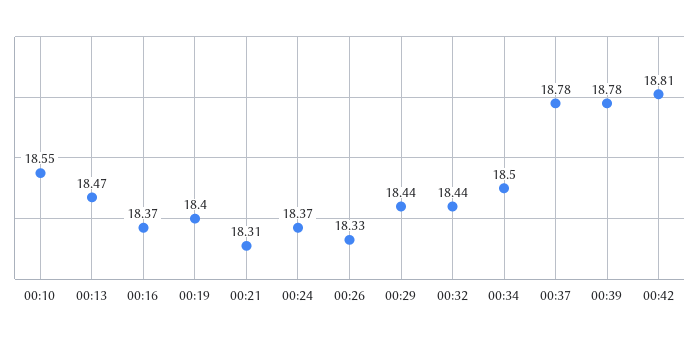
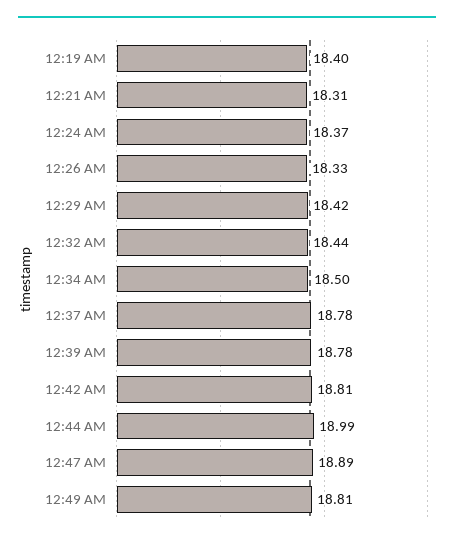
00:10: 18.55 -> none
00:13: 18.47 -> none
00:16: 18.37 -> none
00:29: 18.44 -> 18.42
12:44 AM: none -> 18.99
12:47 AM: none -> 18.89
12:49 AM: none -> 18.81

